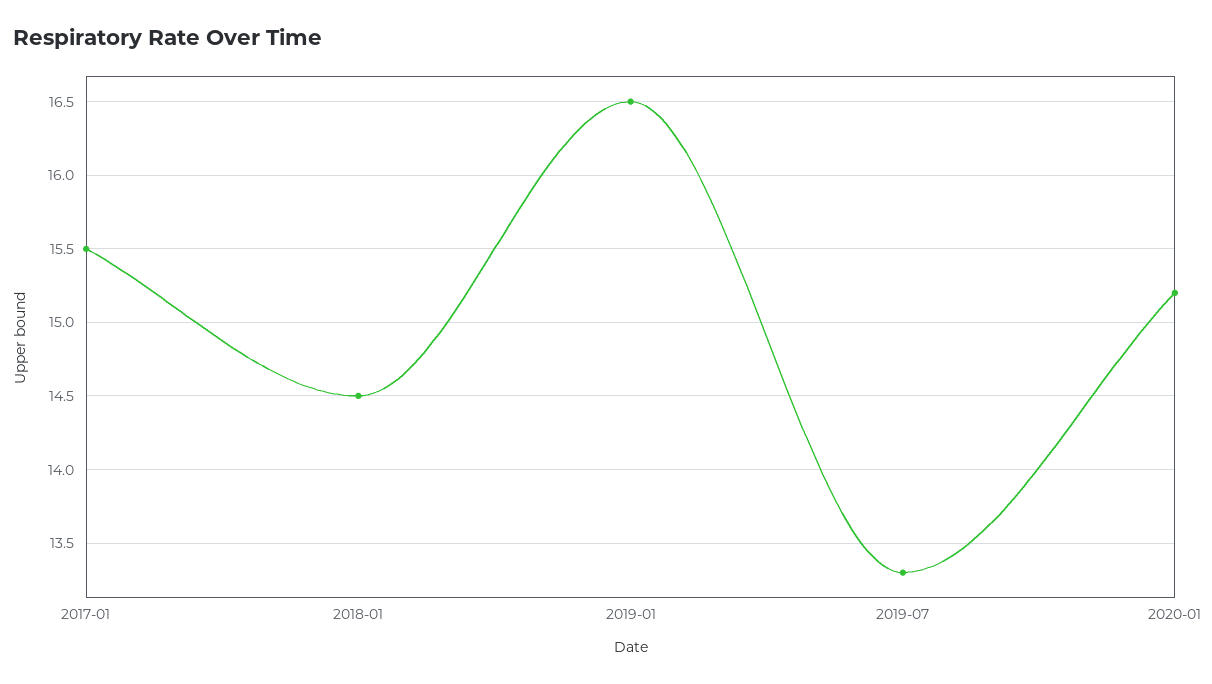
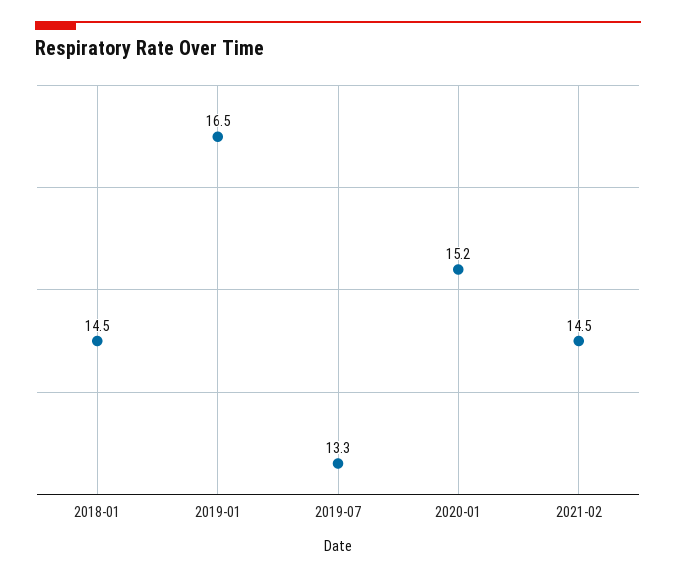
2017-01: 15.5 -> none
2021-02: none -> 14.5

